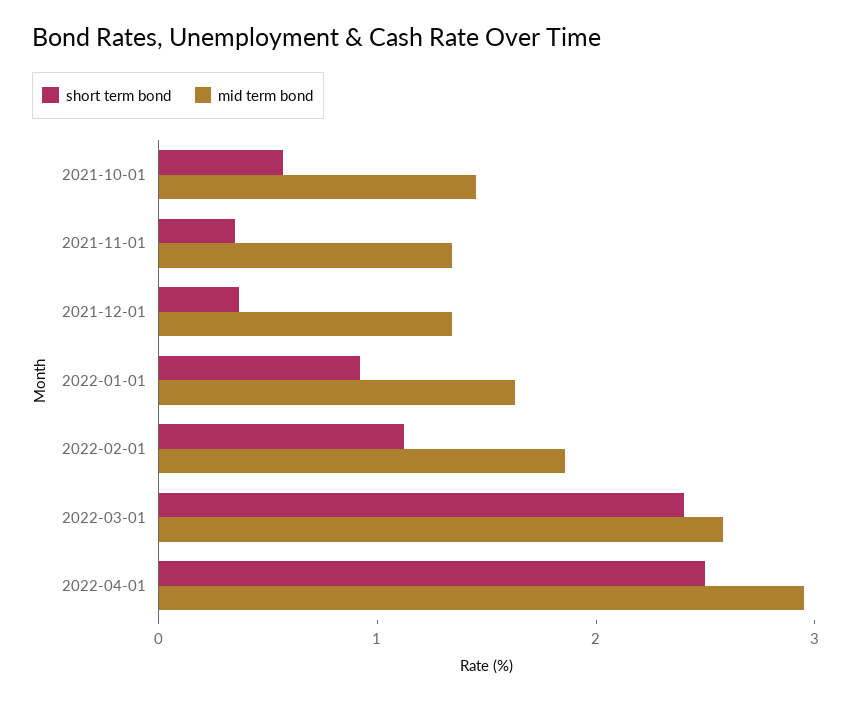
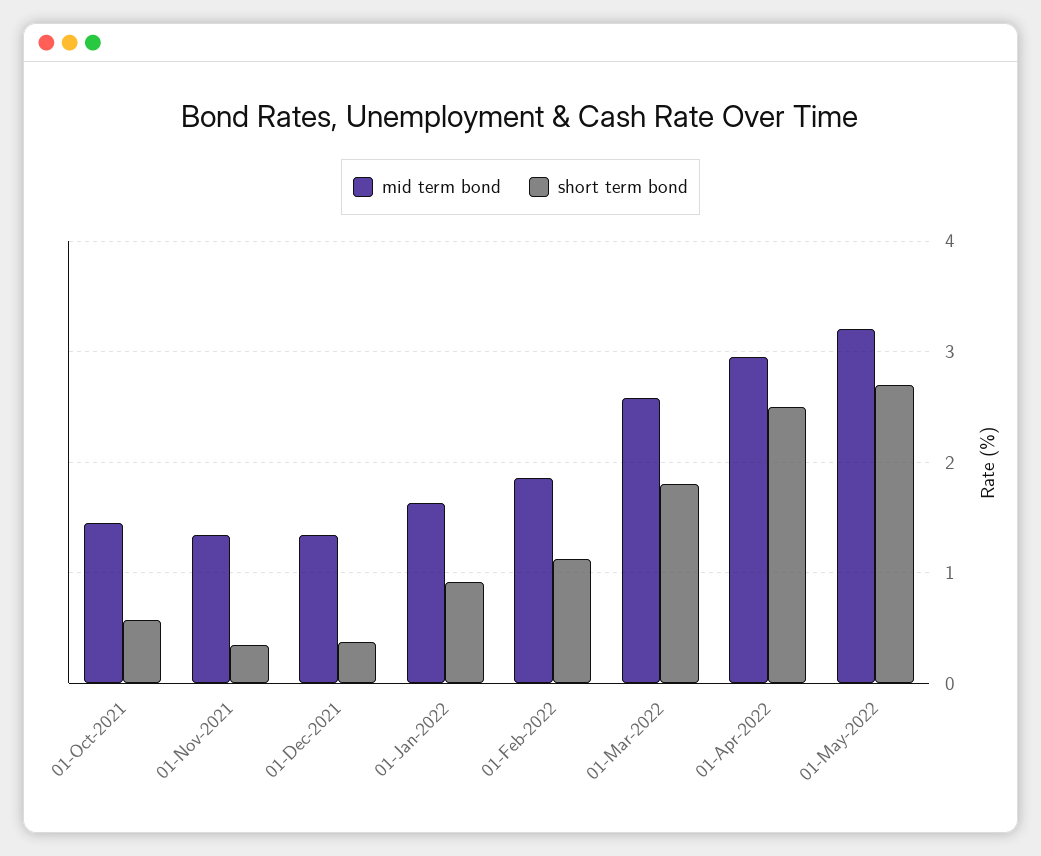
short term bond, 2022-03-01: 2.4 -> 1.8
mid term bond, 01-May-2022: none -> 3.2
short term bond, 01-May-2022: none -> 2.7

